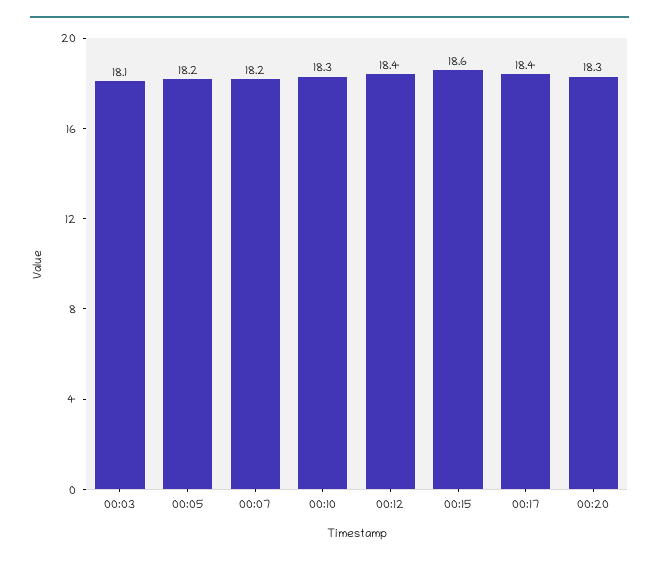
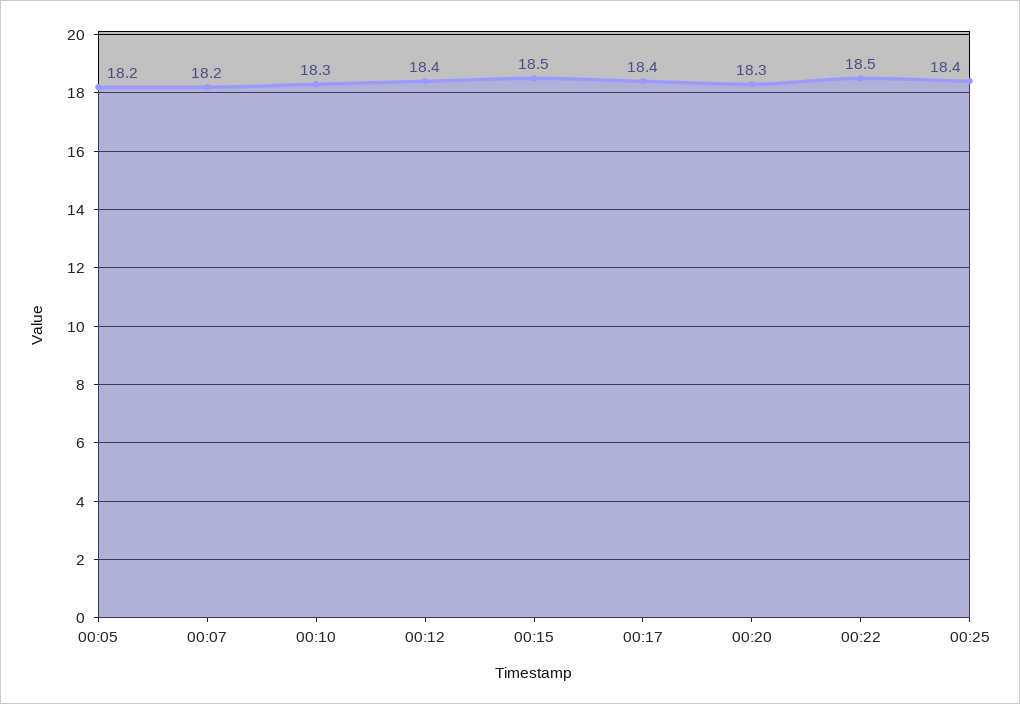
00:03: 18.1 -> none
00:15: 18.6 -> 18.5
00:22: none -> 18.5
00:25: none -> 18.4

